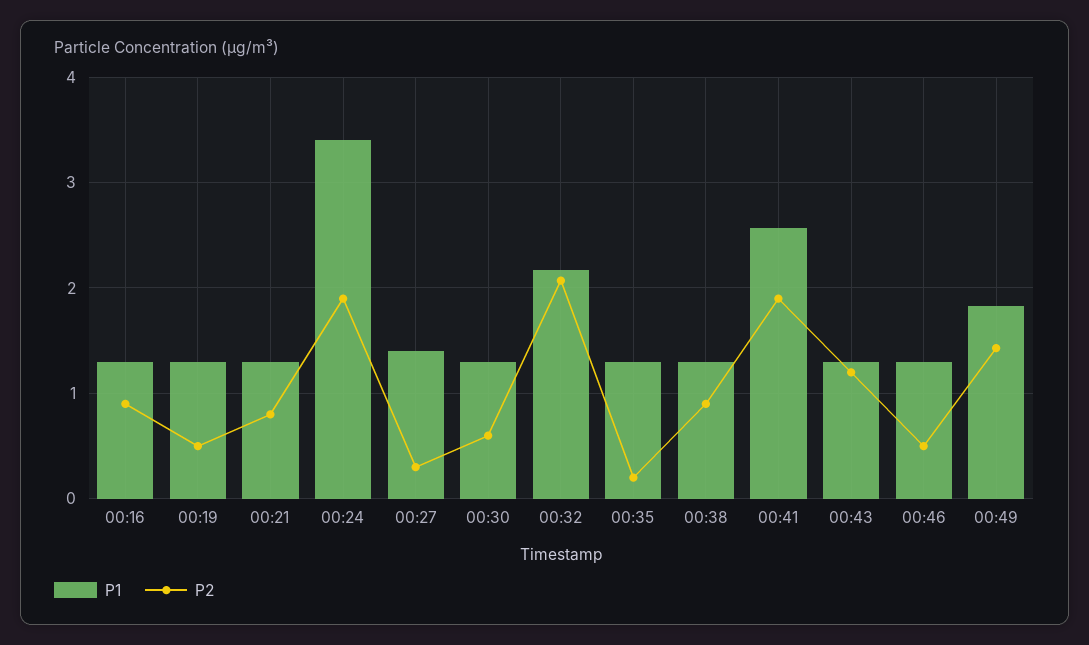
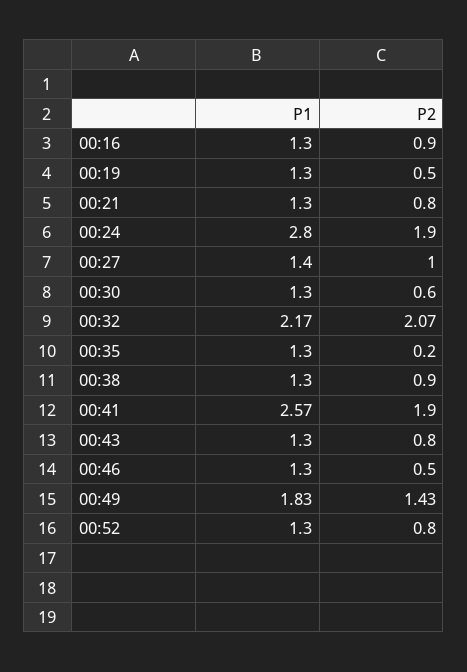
P1, 00:24: 3.4 -> 2.8
P2, 00:27: 0.3 -> 1
P2, 00:43: 1.2 -> 0.8
P1, 00:52: none -> 1.3
P2, 00:52: none -> 0.8

